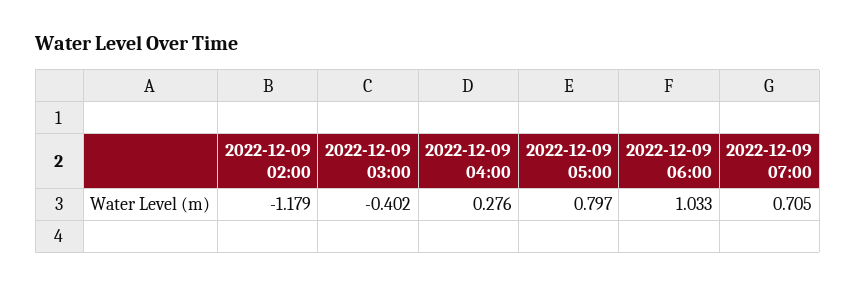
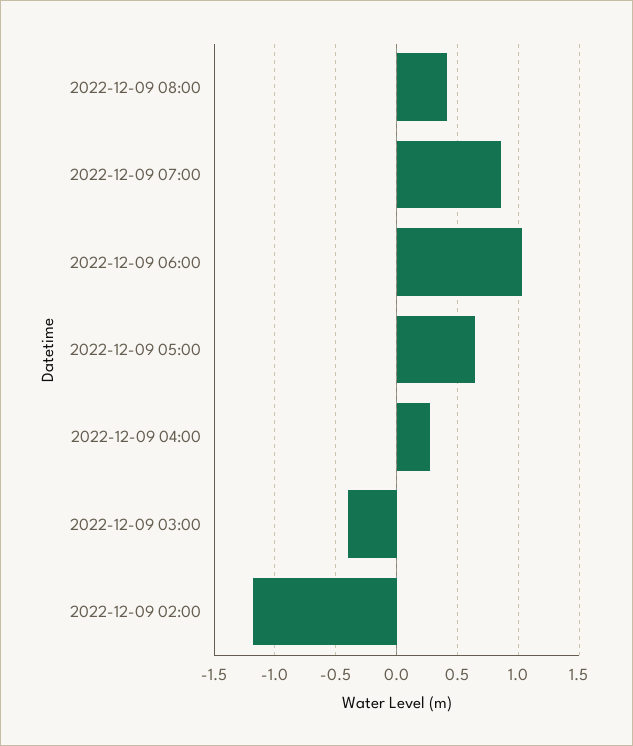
2022-12-09 05:00: 0.797 -> 0.65
2022-12-09 07:00: 0.705 -> 0.85
2022-12-09 08:00: none -> 0.4

